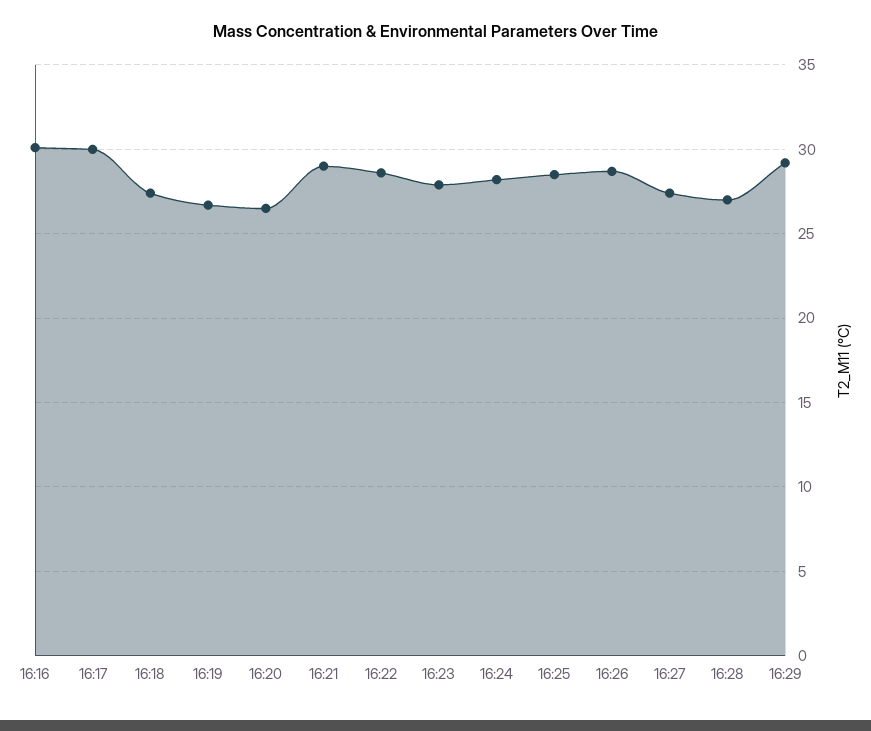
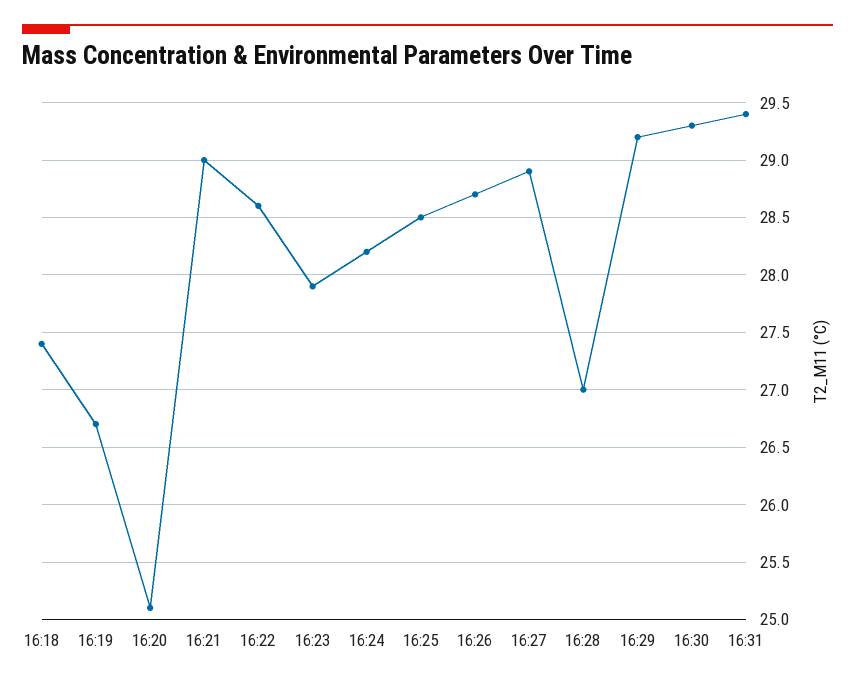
16:16: 30 -> none
16:17: 30 -> none
16:20: 26.5 -> 25.1
16:27: 27.5 -> 28.9
16:30: none -> 29.3
16:31: none -> 29.4

